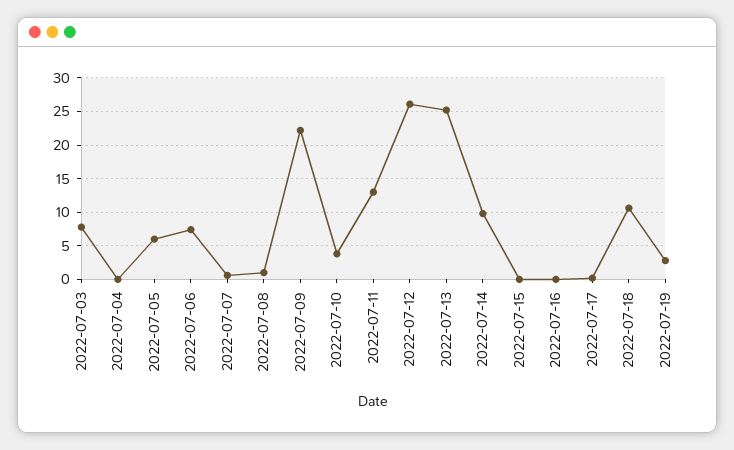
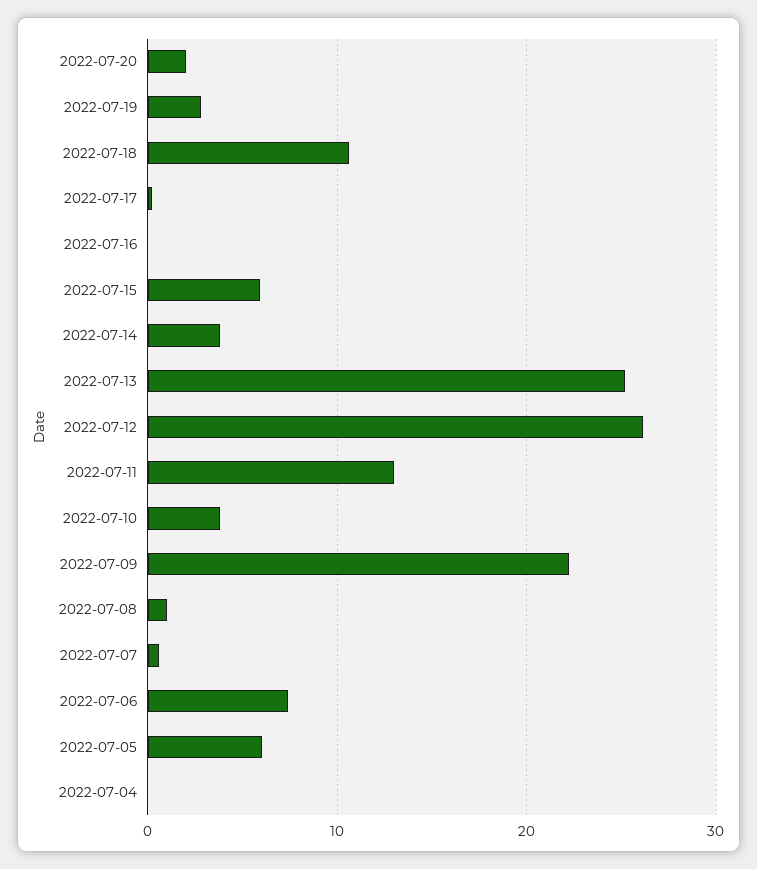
2022-07-03: 8 -> none
2022-07-14: 10 -> 4
2022-07-15: 0 -> 6
2022-07-20: none -> 2

